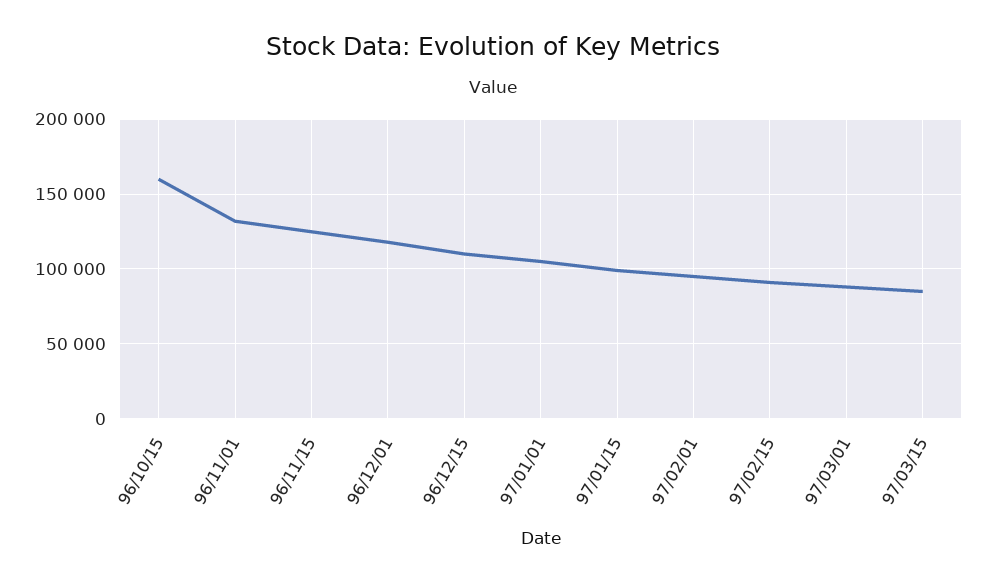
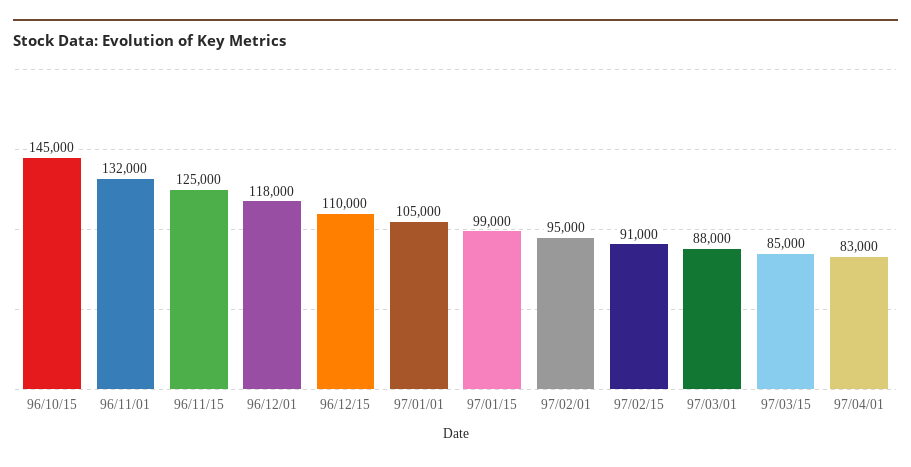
96/10/15: 160000 -> 145000
97/04/01: none -> 83000

